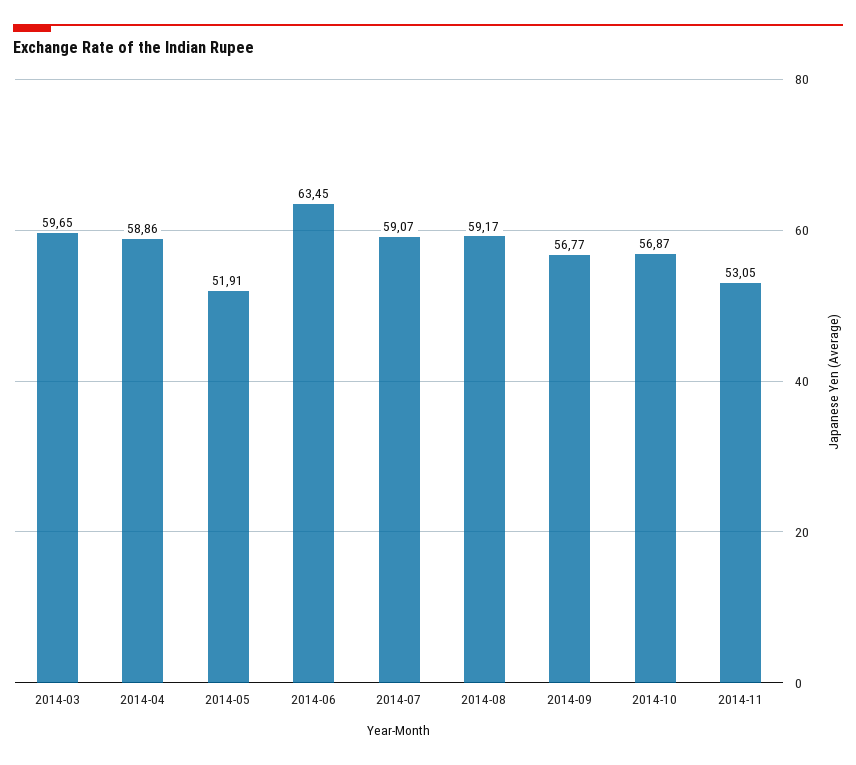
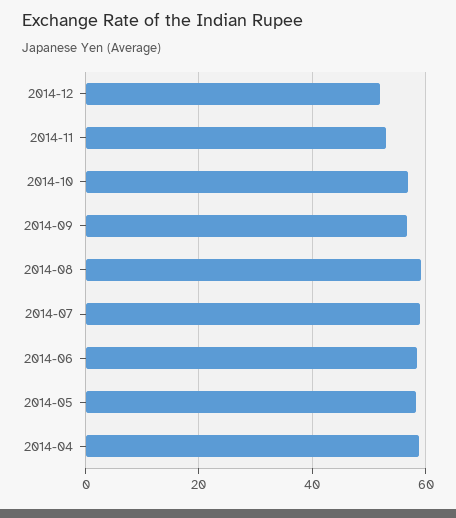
2014-03: 59.65 -> none
2014-05: 51.91 -> 58
2014-06: 63.45 -> 58
2014-12: none -> 52

